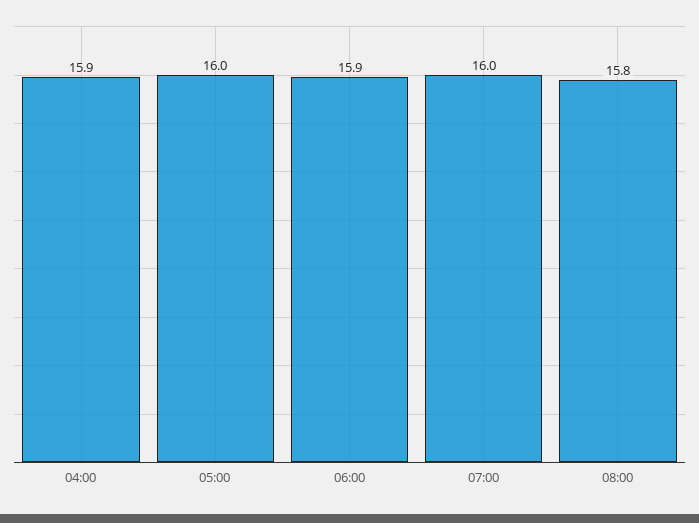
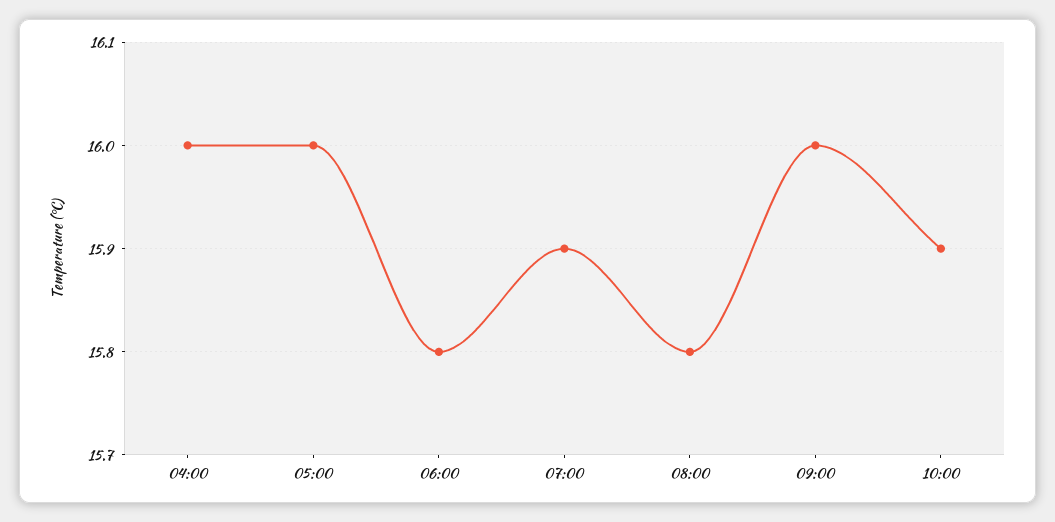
04:00: 15.9 -> 16
06:00: 15.9 -> 15.8
07:00: 16 -> 15.9
09:00: none -> 16
10:00: none -> 15.9

